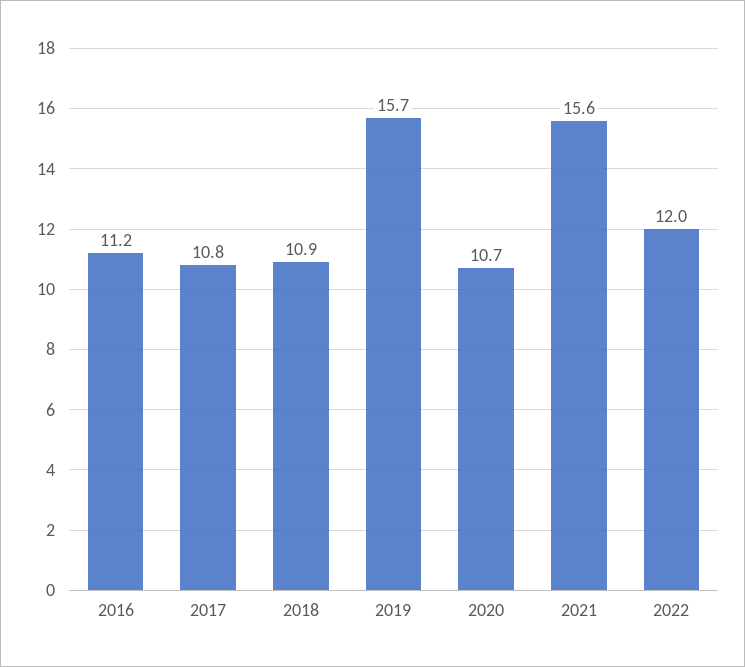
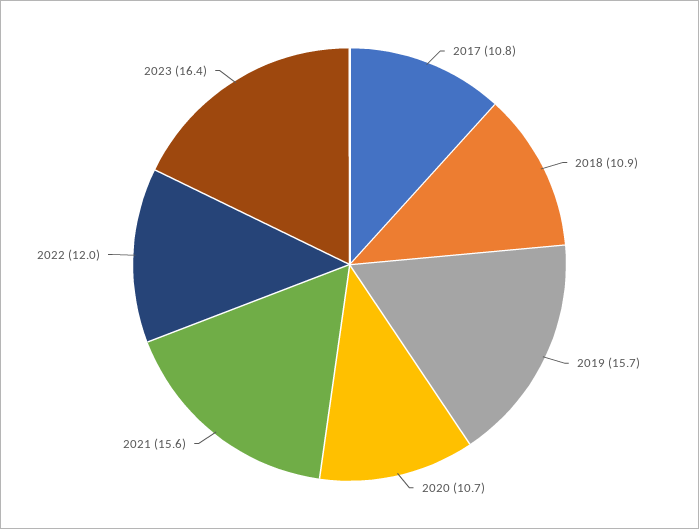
2016: 11.2 -> none
2023: none -> 16.4

